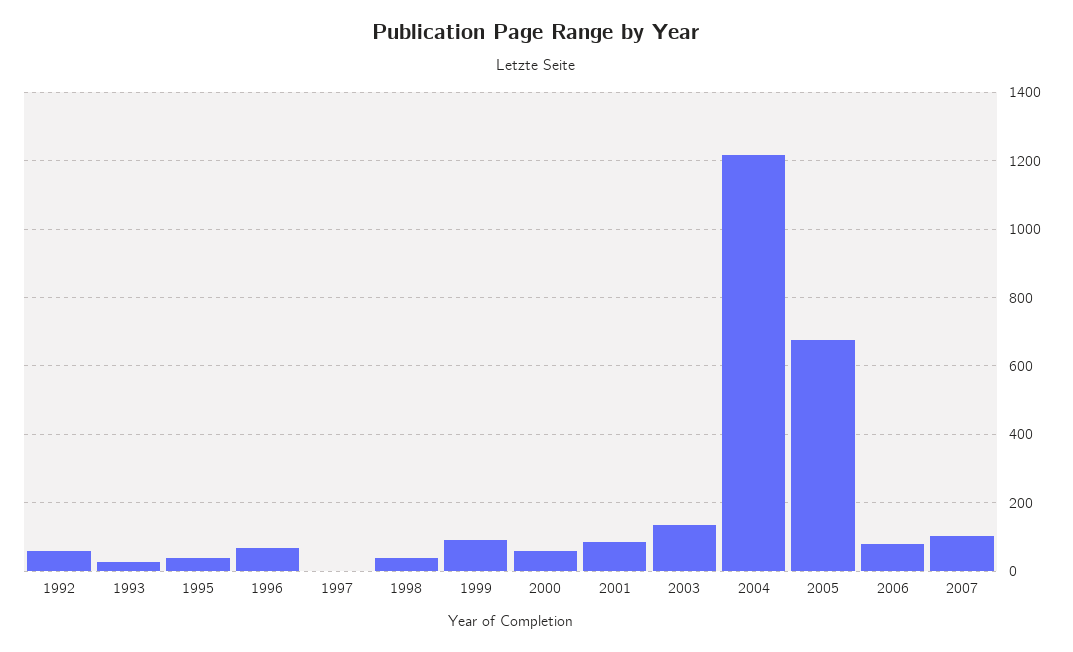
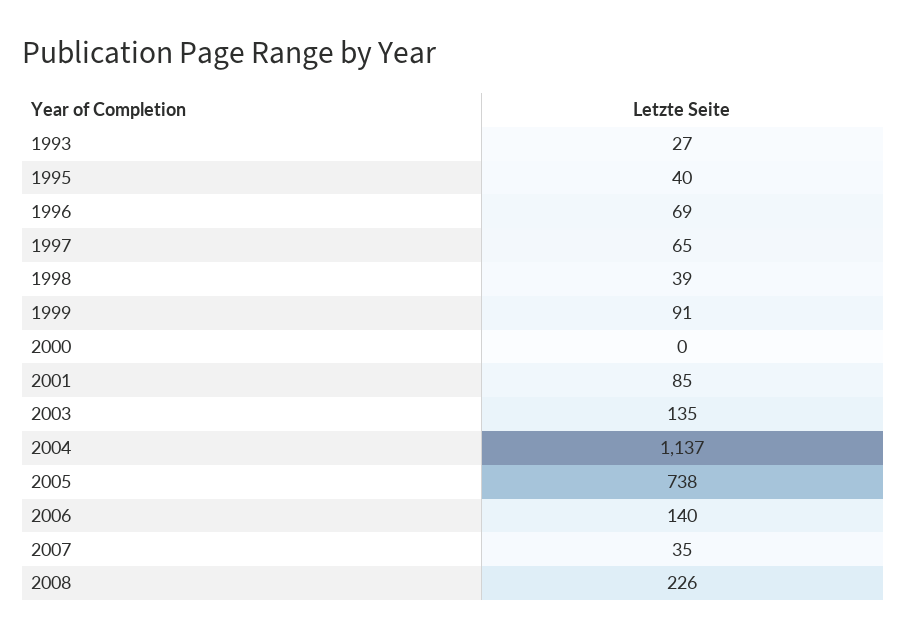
1992: 60 -> none
1997: 0 -> 65
2000: 60 -> 0
2004: 1220 -> 1137
2005: 680 -> 738
2006: 80 -> 140
2007: 100 -> 35
2008: none -> 226

